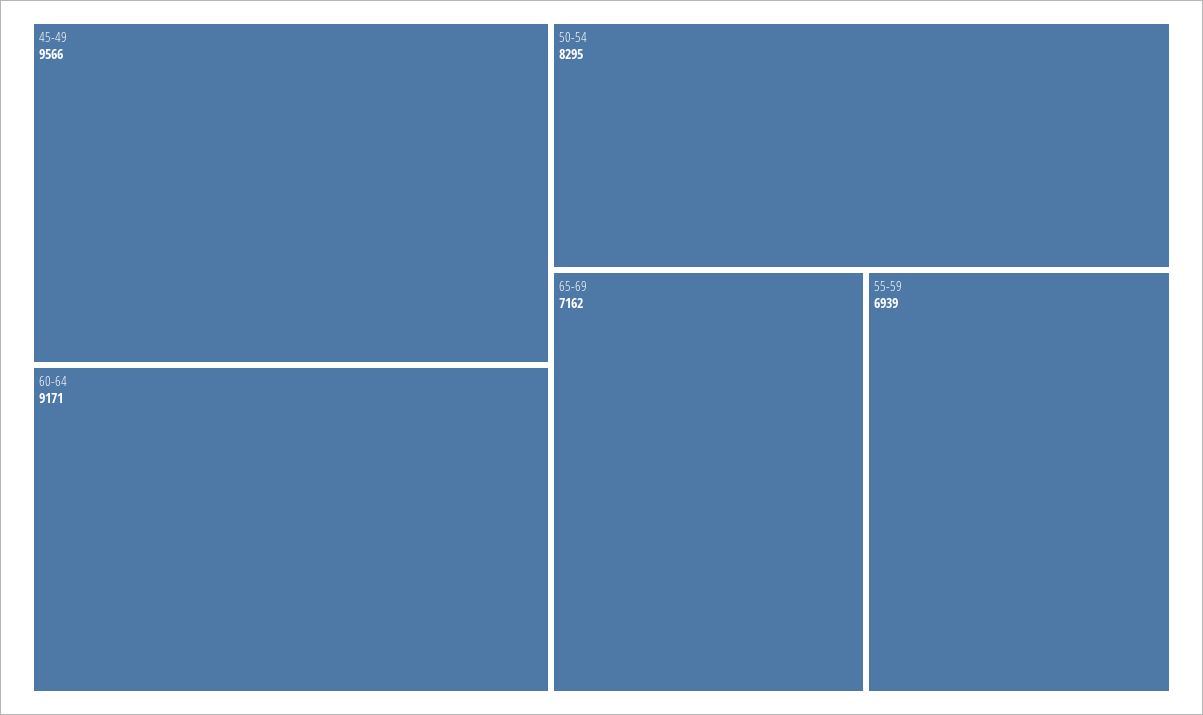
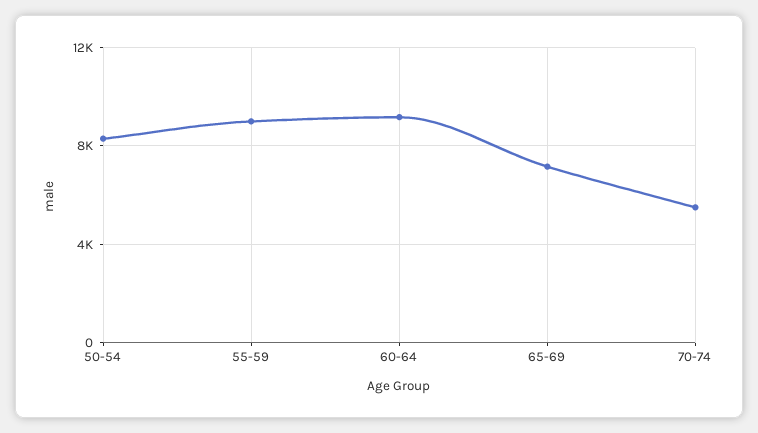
45-49: 9566 -> none
55-59: 6939 -> 9000
70-74: none -> 5500

